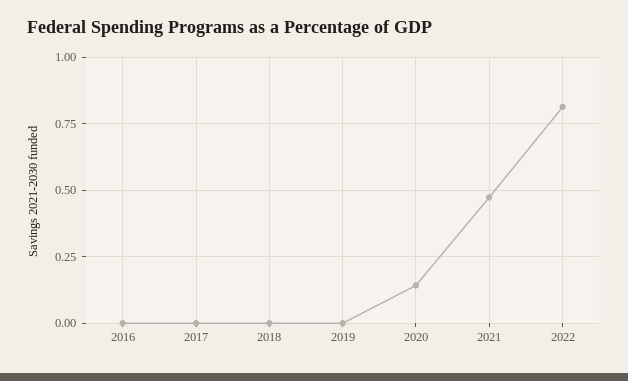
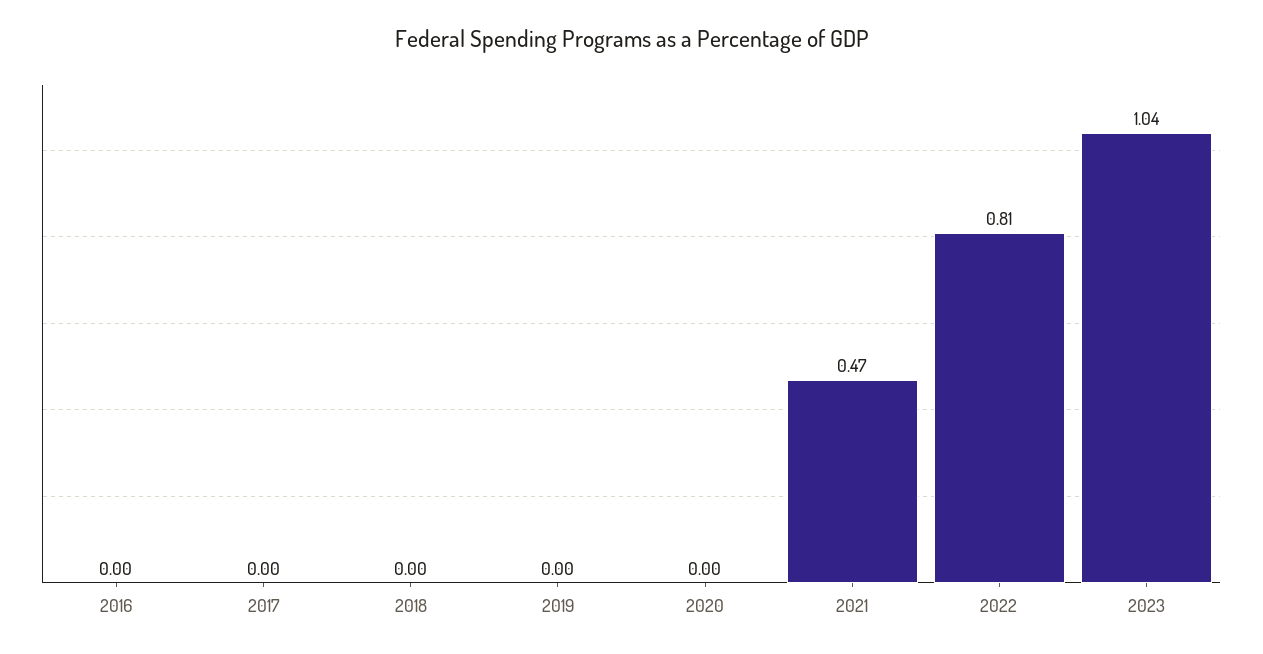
2020: 0.15 -> 0
2023: none -> 1.04

